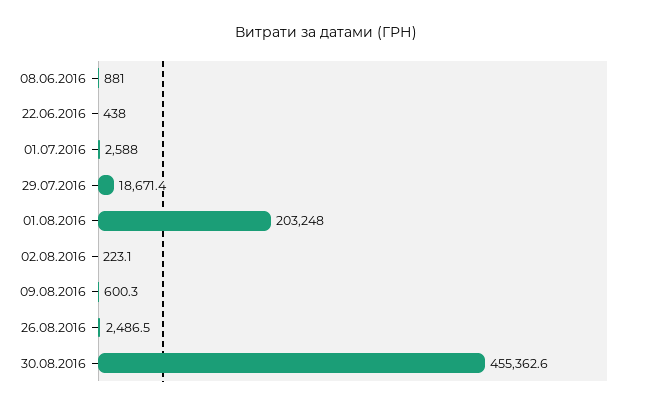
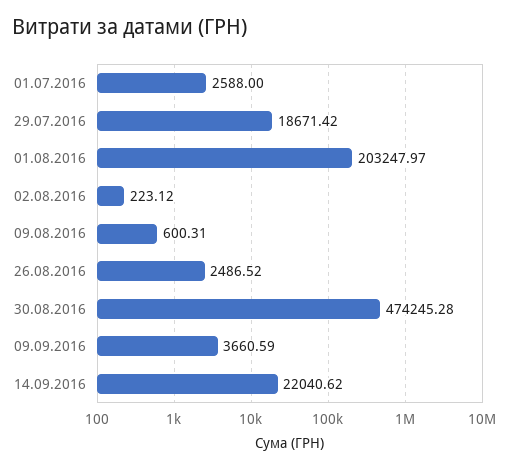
08.06.2016: 881 -> none
22.06.2016: 438 -> none
30.08.2016: 455362.6 -> 474245.28
09.09.2016: none -> 3660.59
14.09.2016: none -> 22040.62

